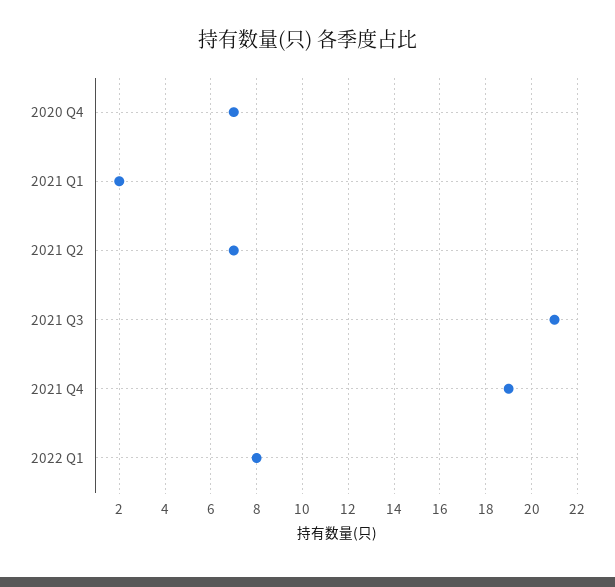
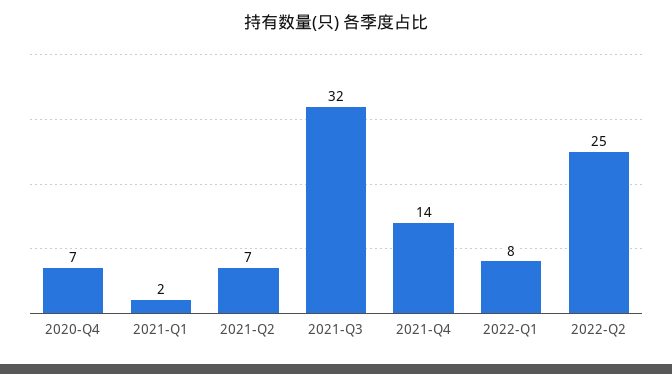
2021 Q3: 21 -> 32
2021 Q4: 19 -> 14
2022-Q2: none -> 25

